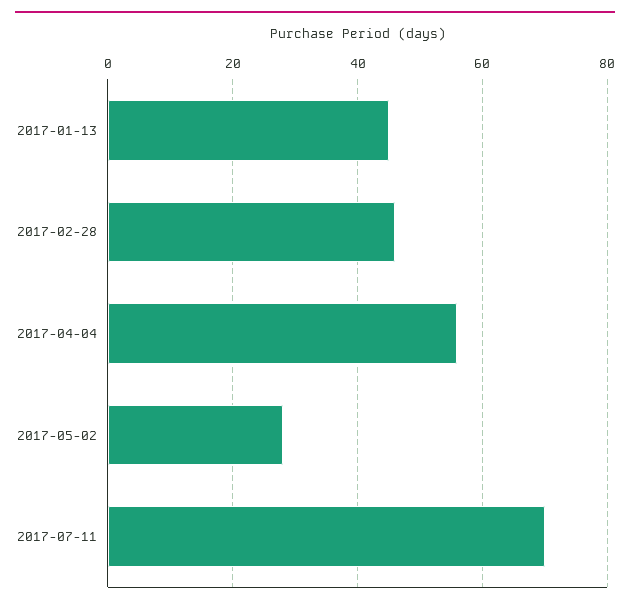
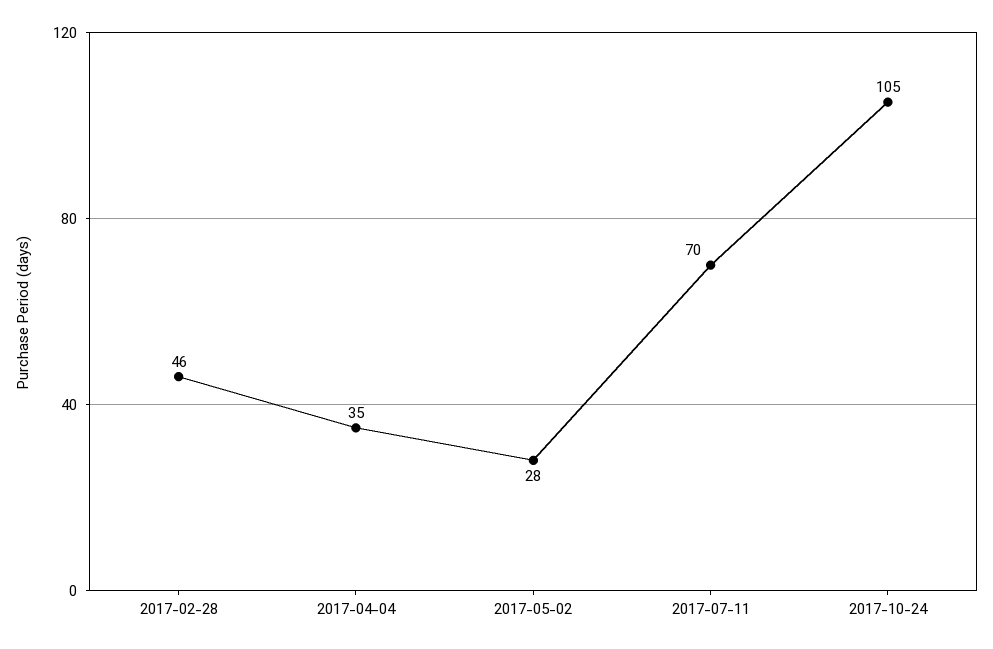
2017-01-13: 45 -> none
2017-04-04: 55 -> 35
2017-10-24: none -> 105

